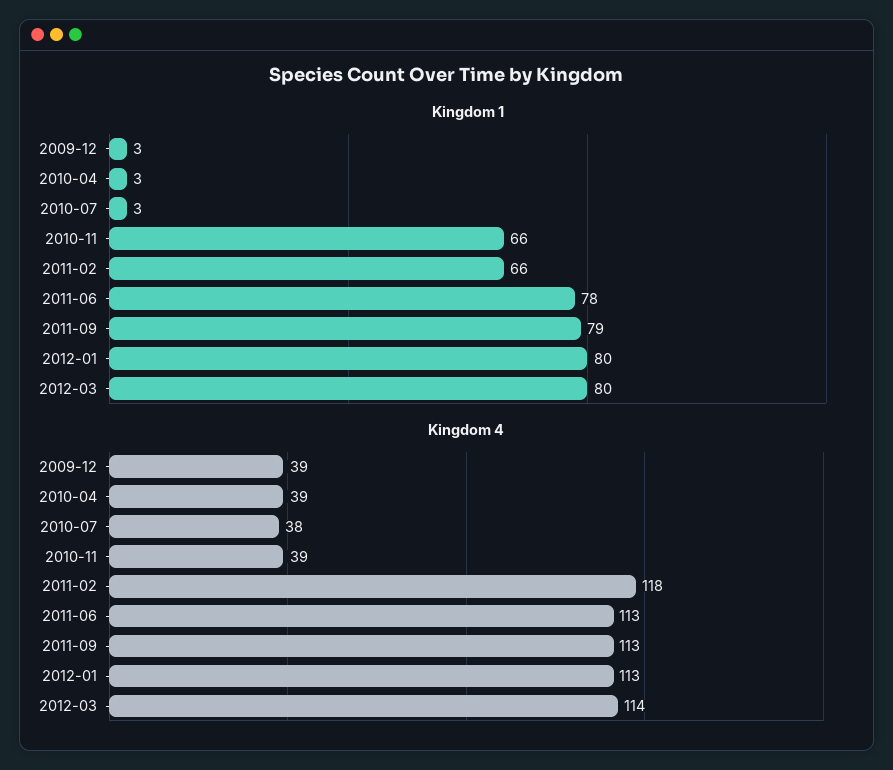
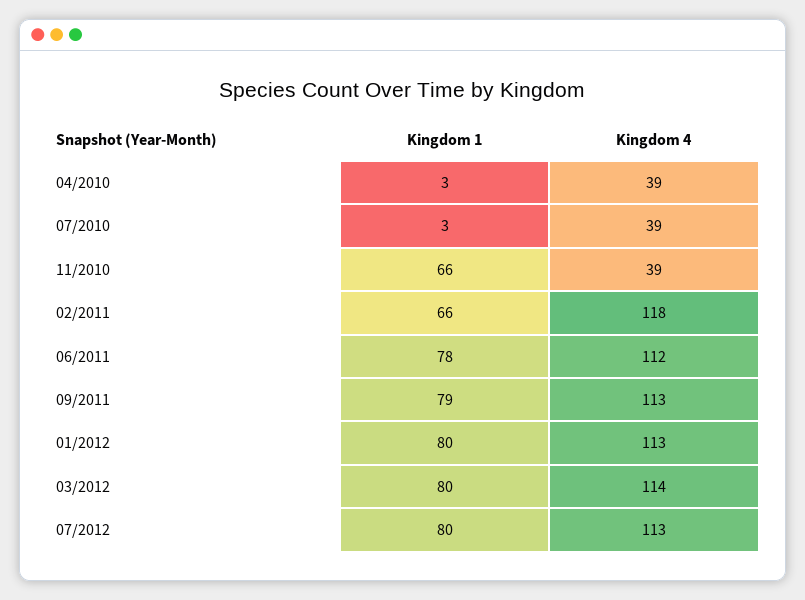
Kingdom 1, 2009-12: 3 -> none
Kingdom 4, 2009-12: 39 -> none
Kingdom 4, 2010-07: 38 -> 39
Kingdom 4, 2011-06: 113 -> 112
Kingdom 1, 07/2012: none -> 80
Kingdom 4, 07/2012: none -> 113

